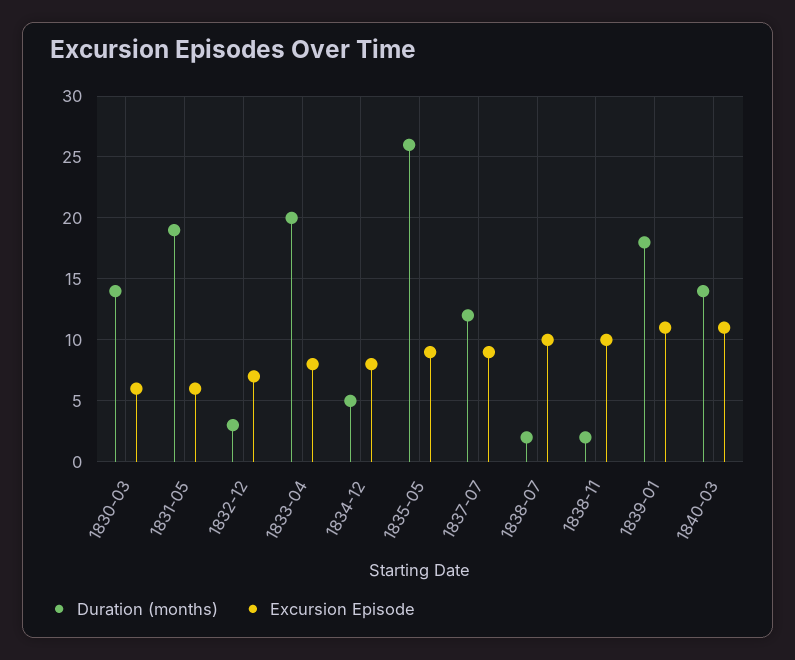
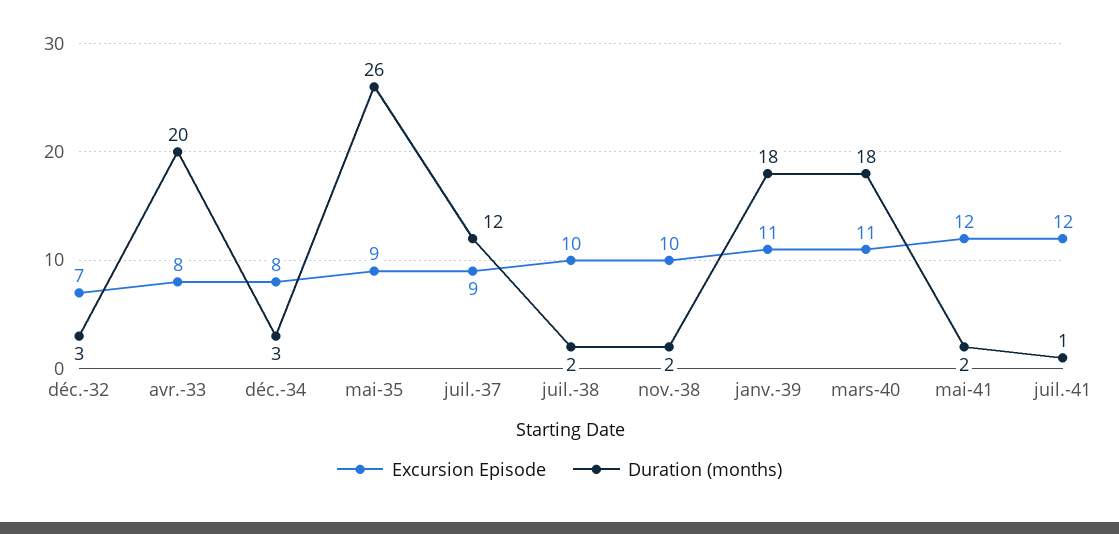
Duration (months), 1830-03: 14 -> none
Excursion Episode, 1830-03: 6 -> none
Duration (months), 1831-05: 19 -> none
Excursion Episode, 1831-05: 6 -> none
Duration (months), 1834-12: 5 -> 3
Duration (months), 1840-03: 14 -> 18
Excursion Episode, mai-41: none -> 12
Duration (months), mai-41: none -> 2
Excursion Episode, juil.-41: none -> 12
Duration (months), juil.-41: none -> 1

